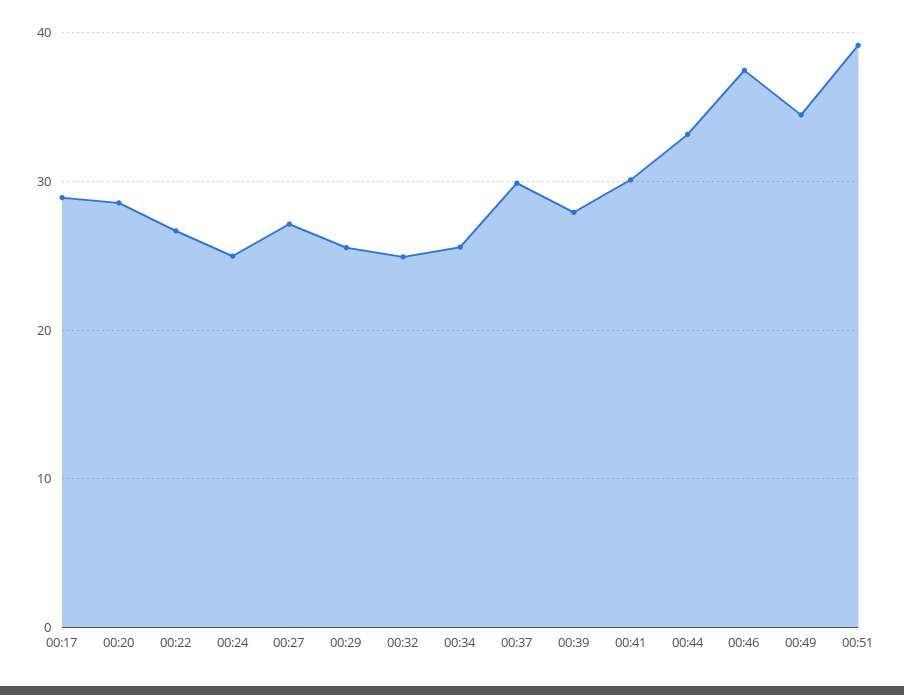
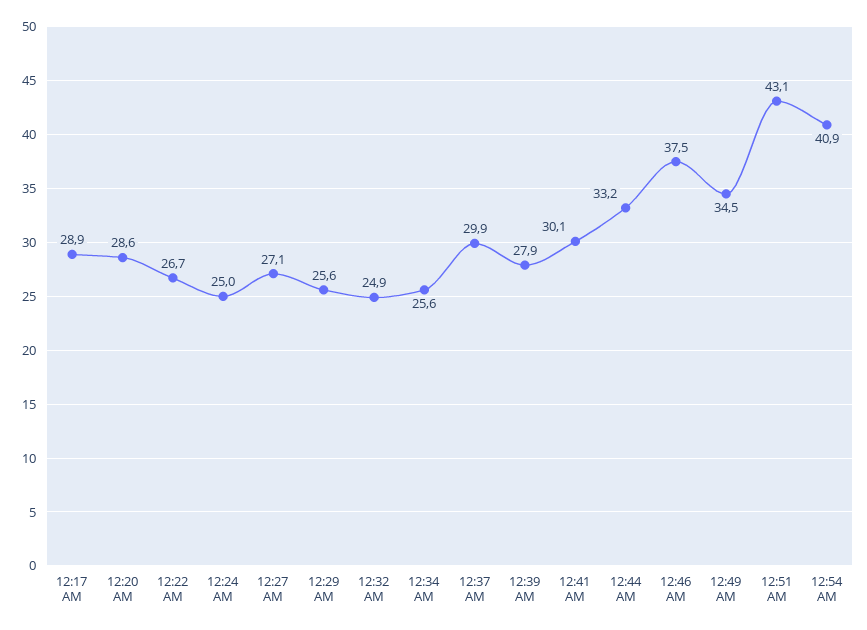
00:51: 39 -> 43.1
12:54 AM: none -> 40.9

